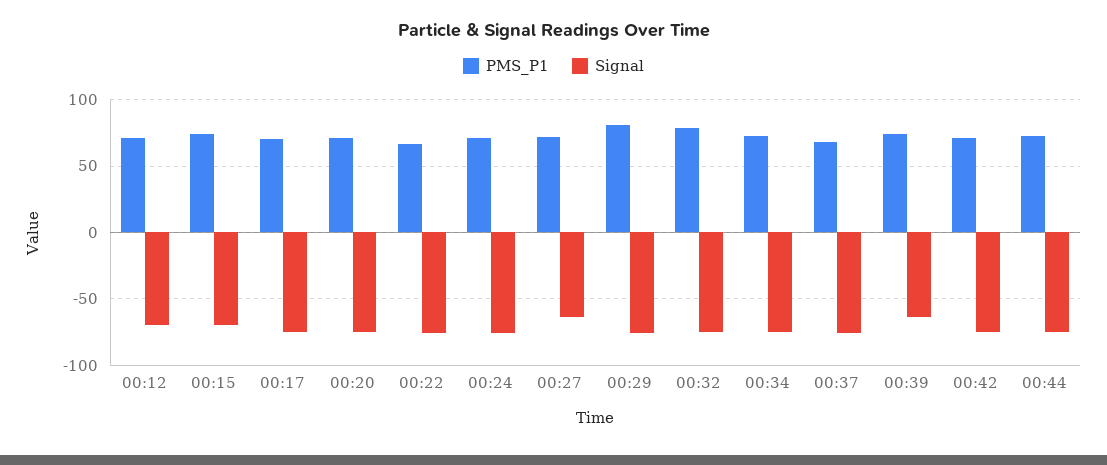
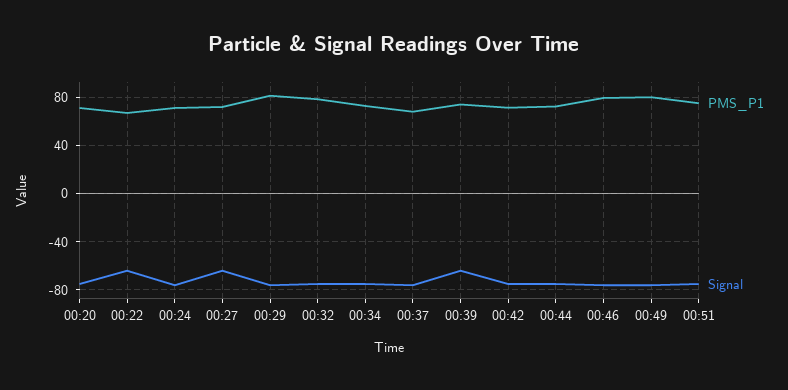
PMS_P1, 00:12: 70 -> none
Signal, 00:12: -70 -> none
PMS_P1, 00:15: 75 -> none
Signal, 00:15: -70 -> none
PMS_P1, 00:17: 70 -> none
Signal, 00:17: -75 -> none
Signal, 00:22: -75 -> -65
PMS_P1, 00:46: none -> 80
Signal, 00:46: none -> -75
PMS_P1, 00:49: none -> 80
Signal, 00:49: none -> -75
PMS_P1, 00:51: none -> 75
Signal, 00:51: none -> -75

